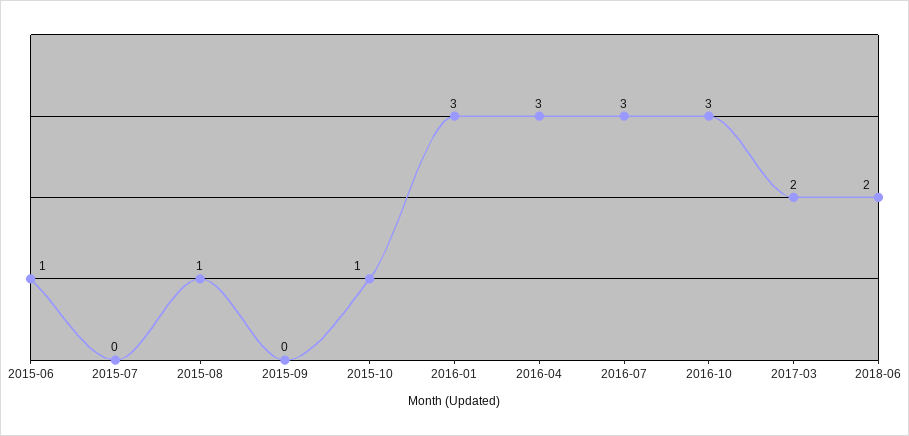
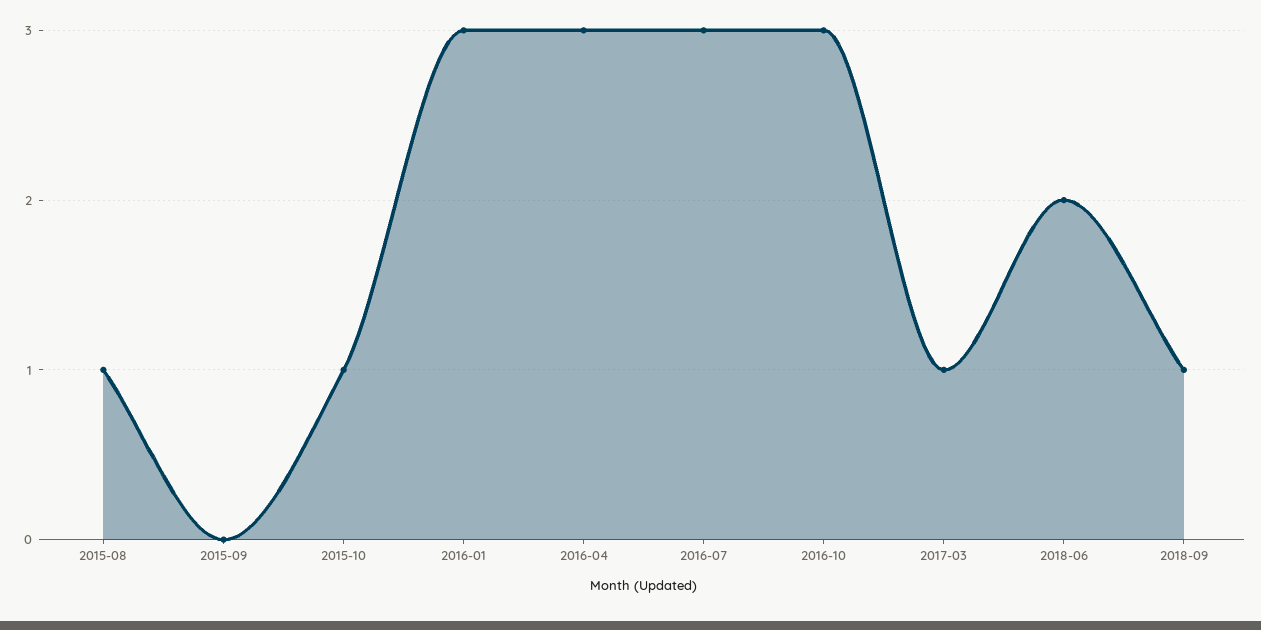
2015-06: 1 -> none
2015-07: 0 -> none
2017-03: 2 -> 1
2018-09: none -> 1

